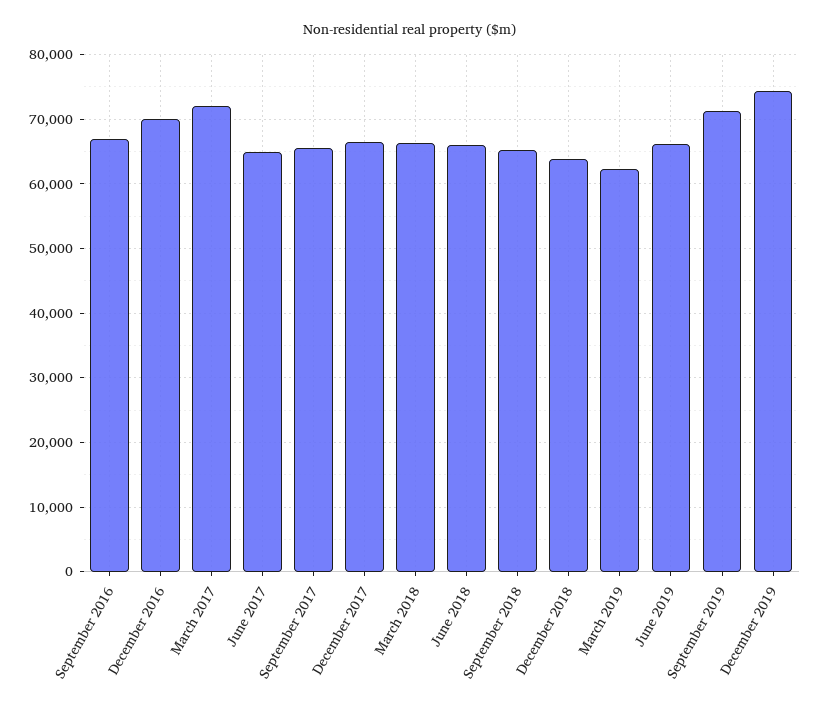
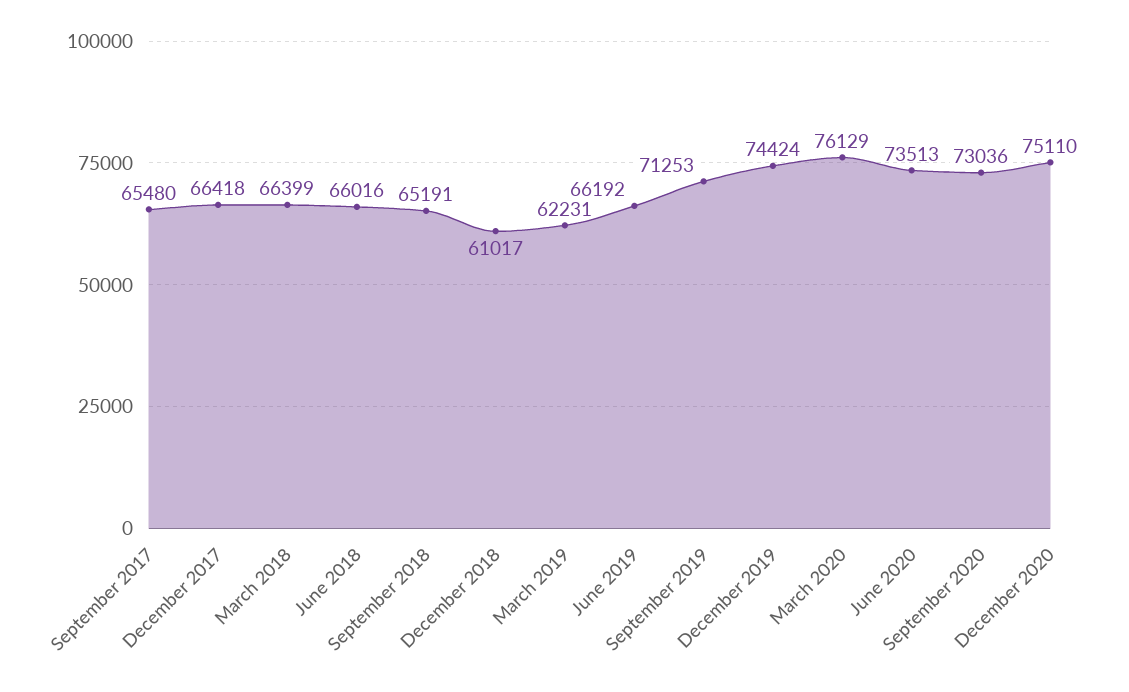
September 2016: 67000 -> none
December 2016: 70000 -> none
March 2017: 72000 -> none
June 2017: 65000 -> none
December 2018: 64000 -> 61017
March 2020: none -> 76129
June 2020: none -> 73513
September 2020: none -> 73036
December 2020: none -> 75110

